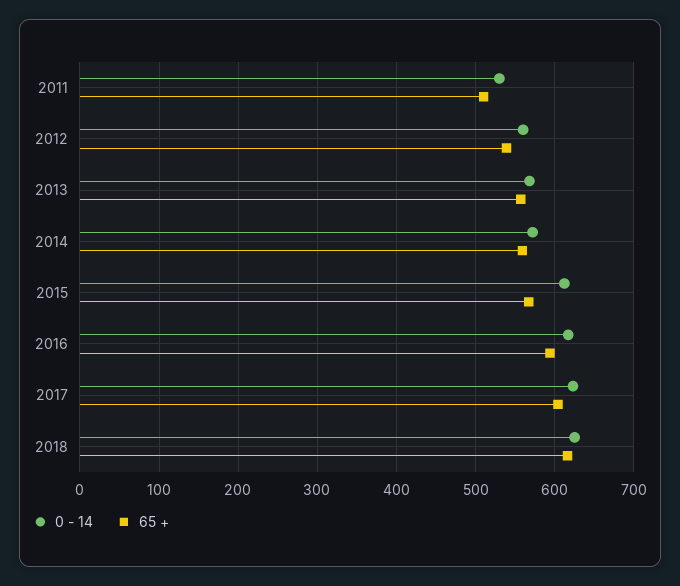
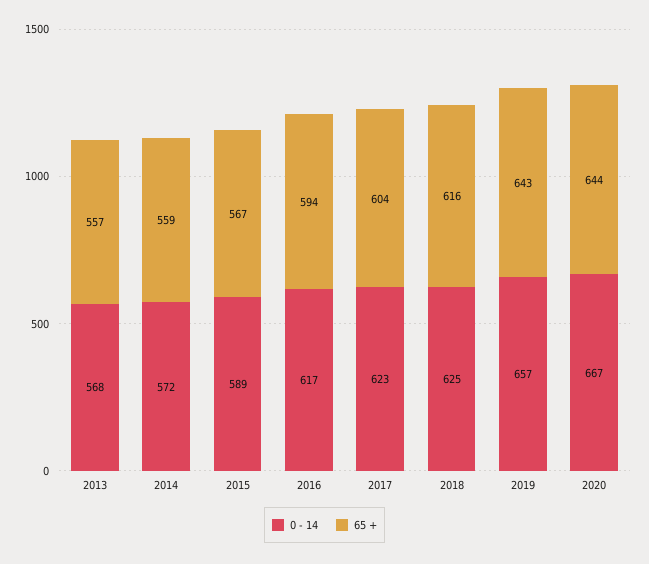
0 - 14, 2011: 530 -> none
65 +, 2011: 510 -> none
0 - 14, 2012: 560 -> none
65 +, 2012: 540 -> none
0 - 14, 2015: 610 -> 589
0 - 14, 2019: none -> 657
65 +, 2019: none -> 643
0 - 14, 2020: none -> 667
65 +, 2020: none -> 644

